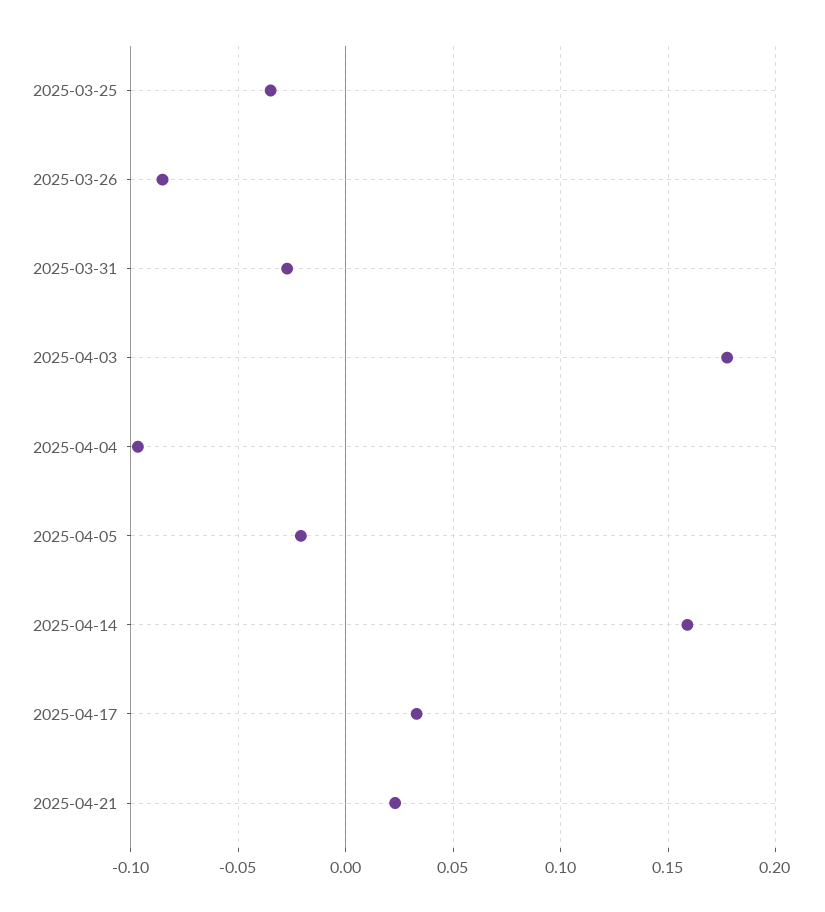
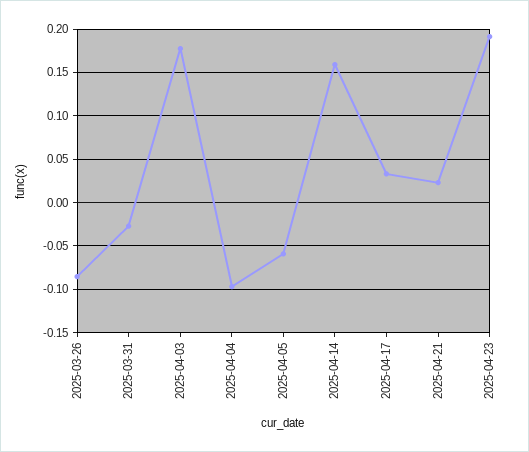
2025-03-25: -0.035 -> none
2025-04-05: -0.02 -> -0.06
2025-04-23: none -> 0.19

